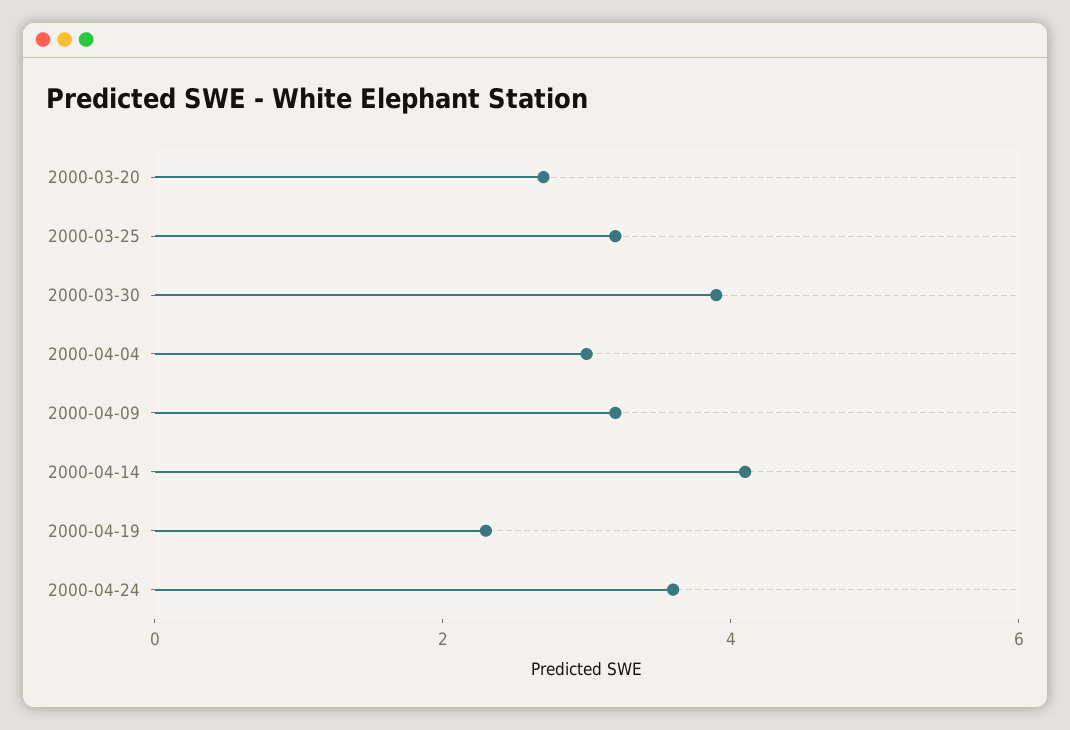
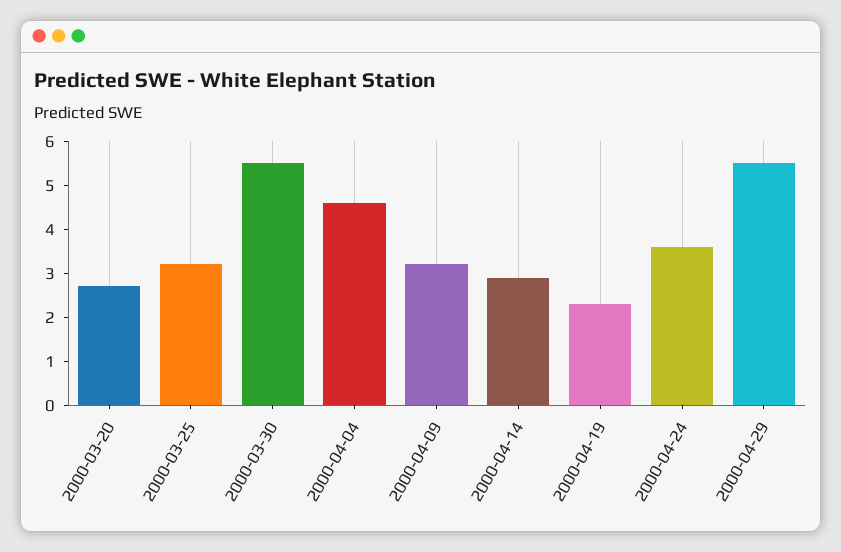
2000-03-30: 4 -> 5.5
2000-04-04: 3 -> 4.5
2000-04-14: 4 -> 3
2000-04-29: none -> 5.5

